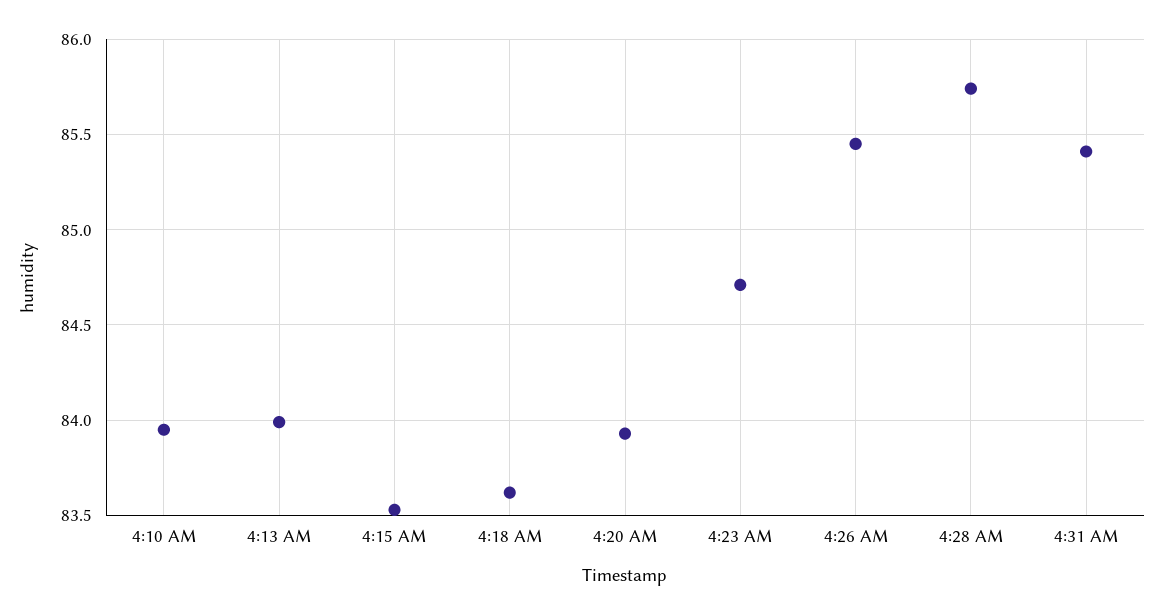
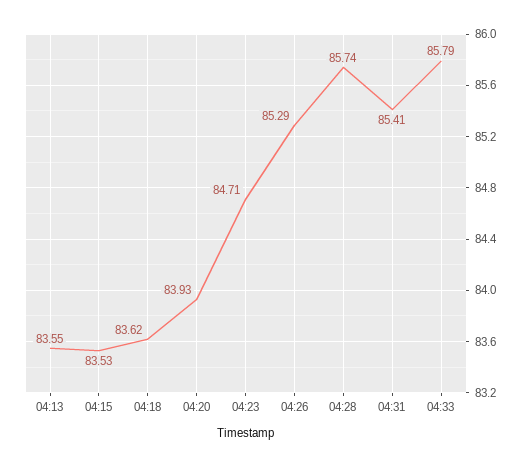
4:10 AM: 83.95 -> none
4:13 AM: 84 -> 83.55
4:26 AM: 85.45 -> 85.29
04:33: none -> 85.79

